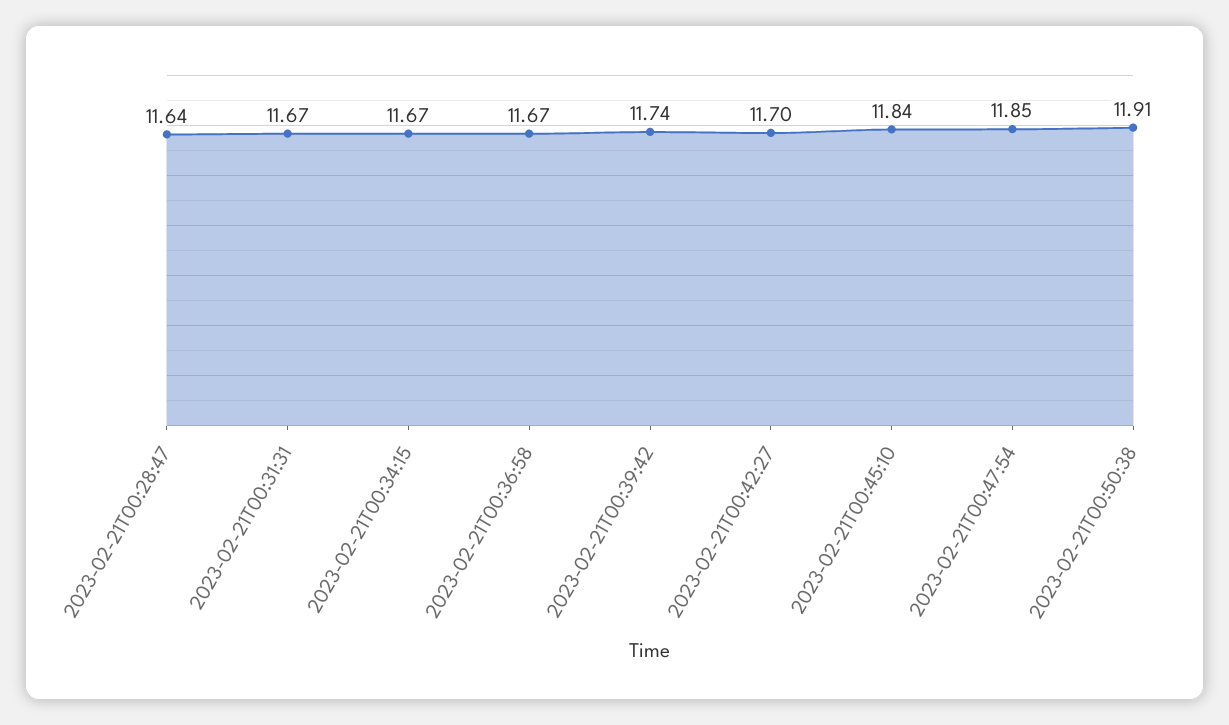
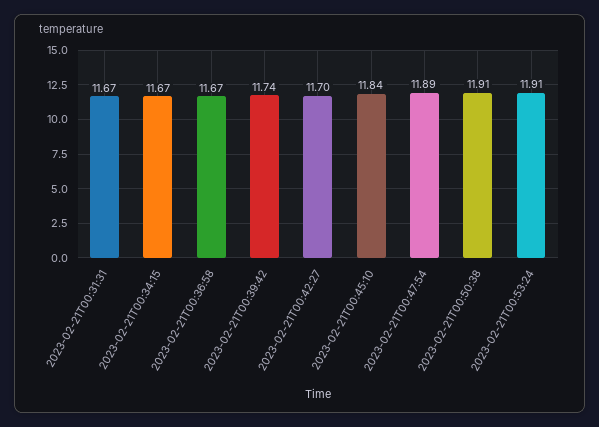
2023-02-21T00:28:47: 11.64 -> none
2023-02-21T00:47:54: 11.85 -> 11.89
2023-02-21T00:53:24: none -> 11.91

